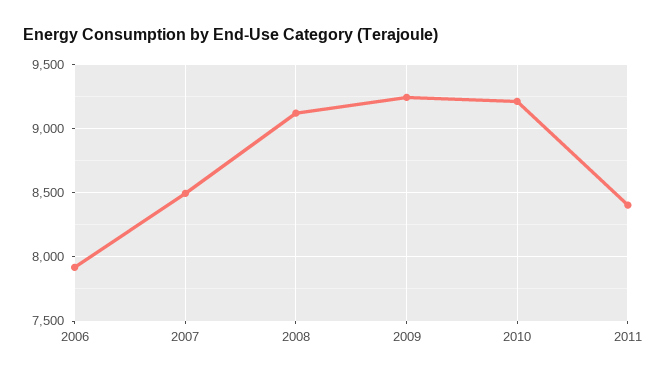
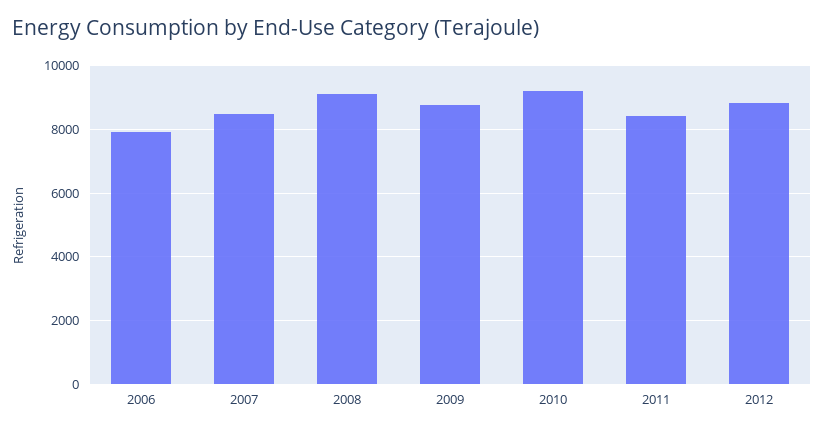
2009: 9250 -> 8800
2012: none -> 8800

